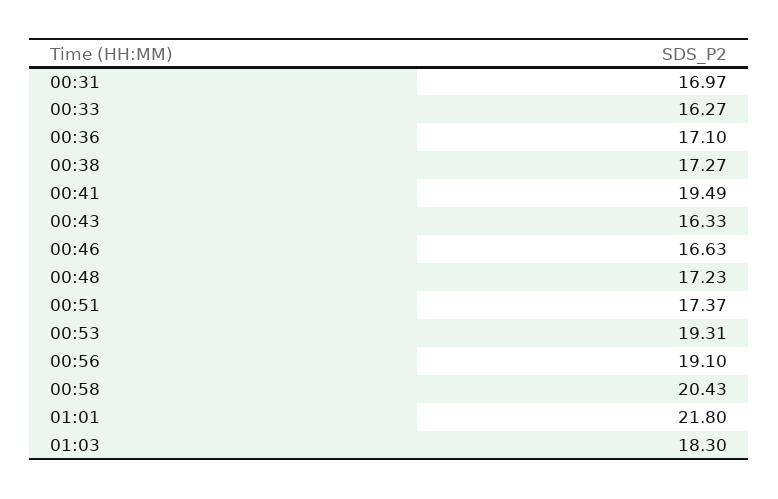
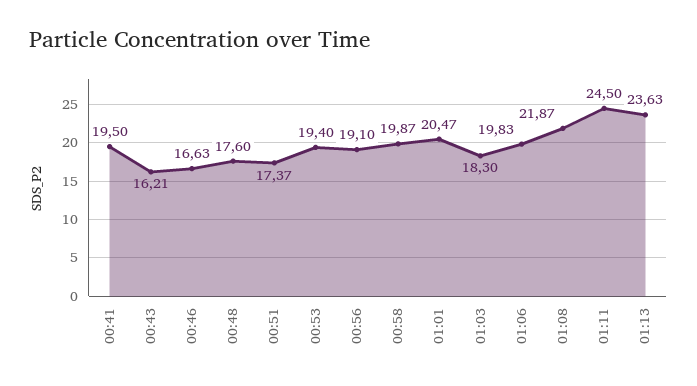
00:31: 16.97 -> none
00:33: 16.27 -> none
00:36: 17.1 -> none
00:38: 17.27 -> none
00:41: 19.49 -> 19.5
00:43: 16.33 -> 16.21
00:48: 17.23 -> 17.6
00:53: 19.31 -> 19.4
00:58: 20.43 -> 19.87
01:01: 21.8 -> 20.47
01:06: none -> 19.83
01:08: none -> 21.87
01:11: none -> 24.5
01:13: none -> 23.63

